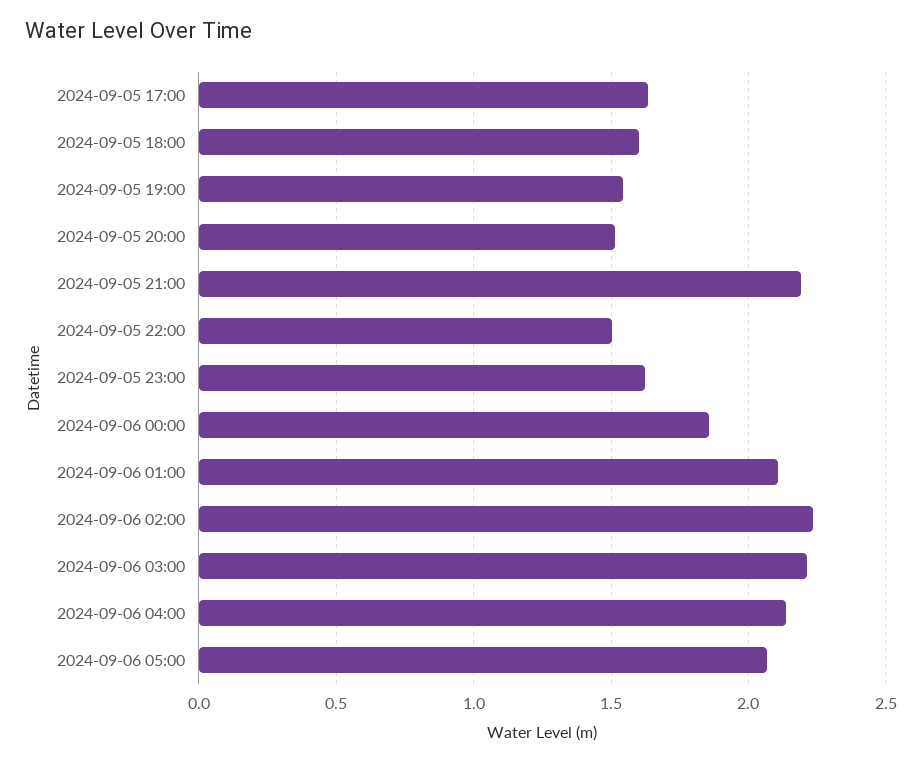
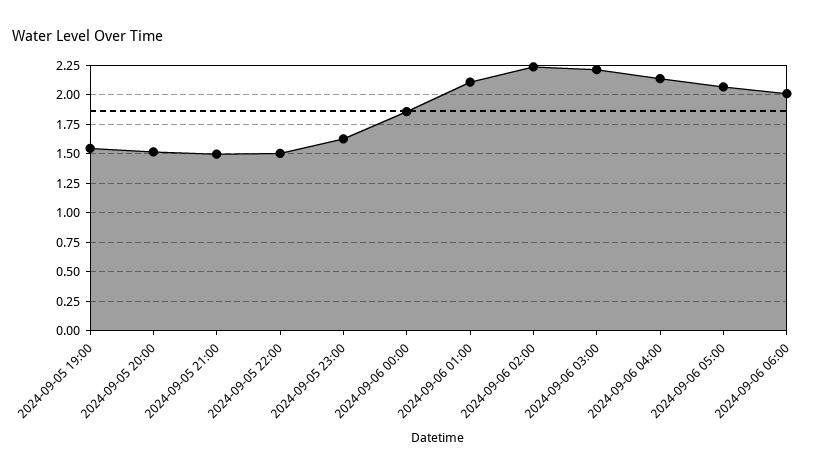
2024-09-05 17:00: 1.65 -> none
2024-09-05 18:00: 1.6 -> none
2024-09-05 21:00: 2.2 -> 1.5
2024-09-06 06:00: none -> 2

